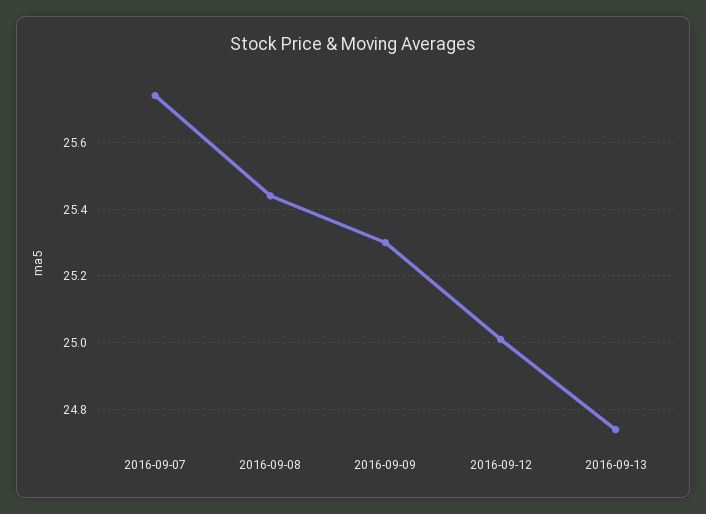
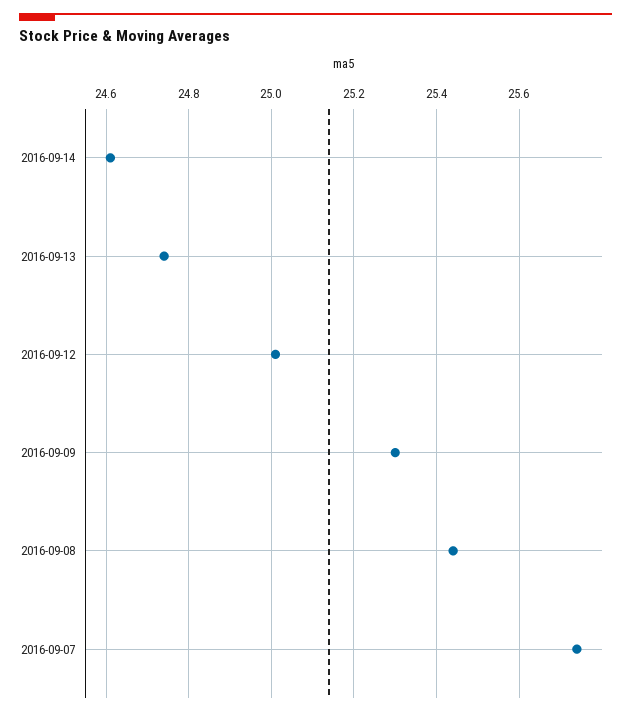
2016-09-14: none -> 24.6

